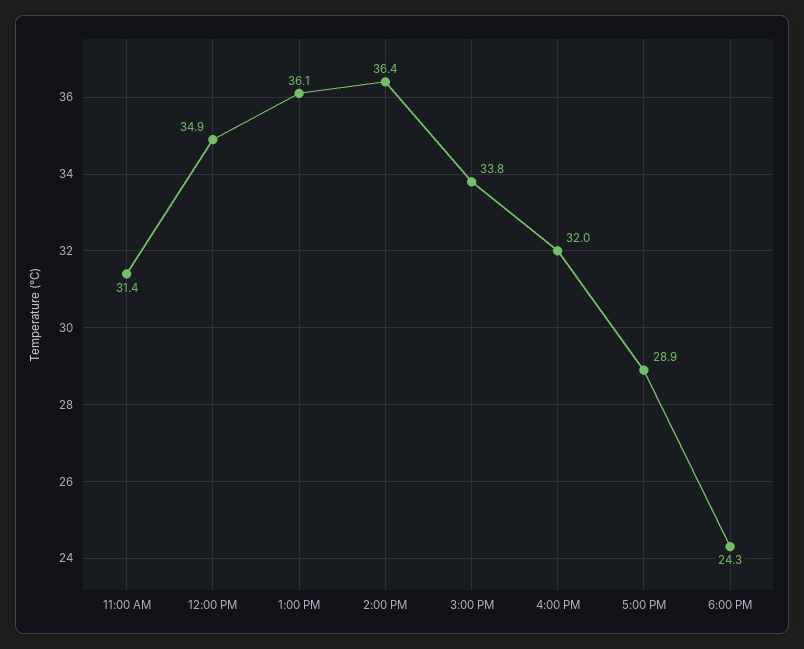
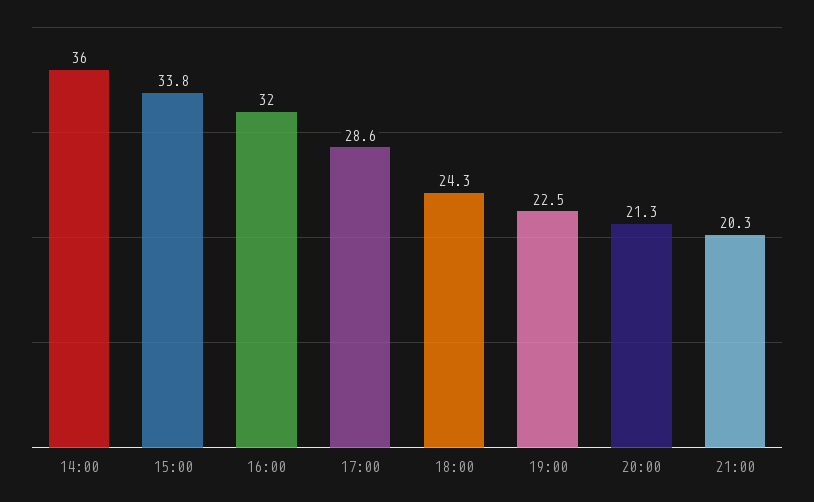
11:00 AM: 31.4 -> none
12:00 PM: 34.9 -> none
1:00 PM: 36.1 -> none
2:00 PM: 36.4 -> 36
5:00 PM: 28.9 -> 28.6
19:00: none -> 22.5
20:00: none -> 21.3
21:00: none -> 20.3

